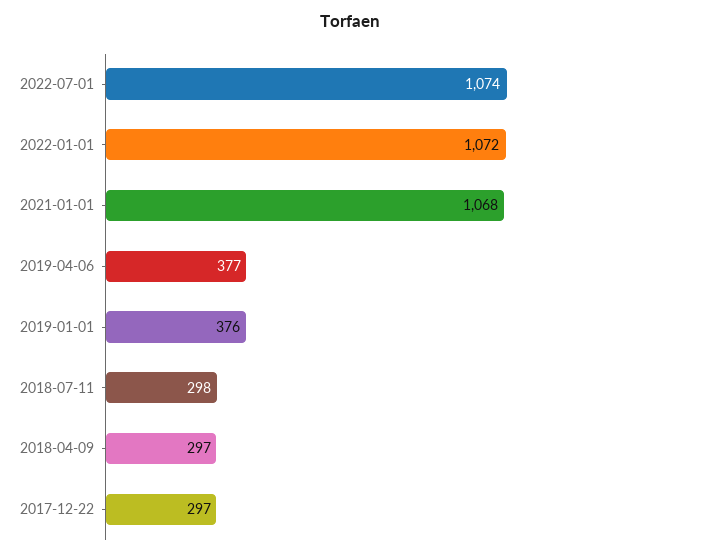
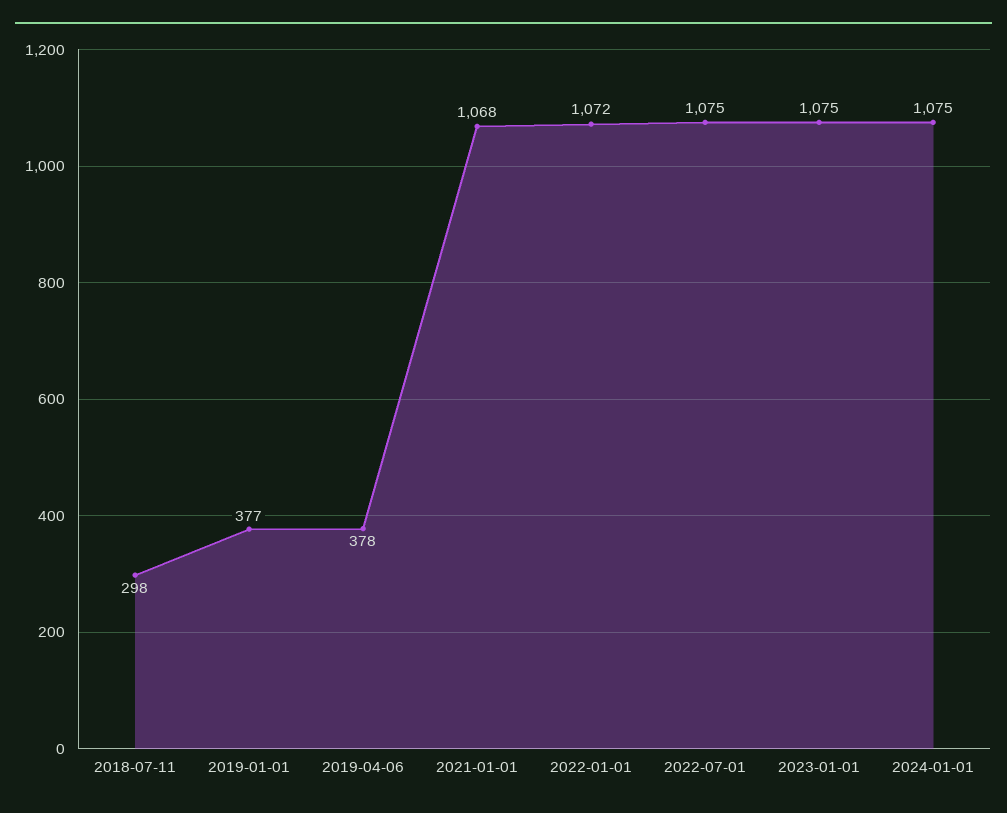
2022-07-01: 1074 -> 1075
2019-04-06: 377 -> 378
2019-01-01: 376 -> 377
2018-04-09: 297 -> none
2017-12-22: 297 -> none
2023-01-01: none -> 1075
2024-01-01: none -> 1075

